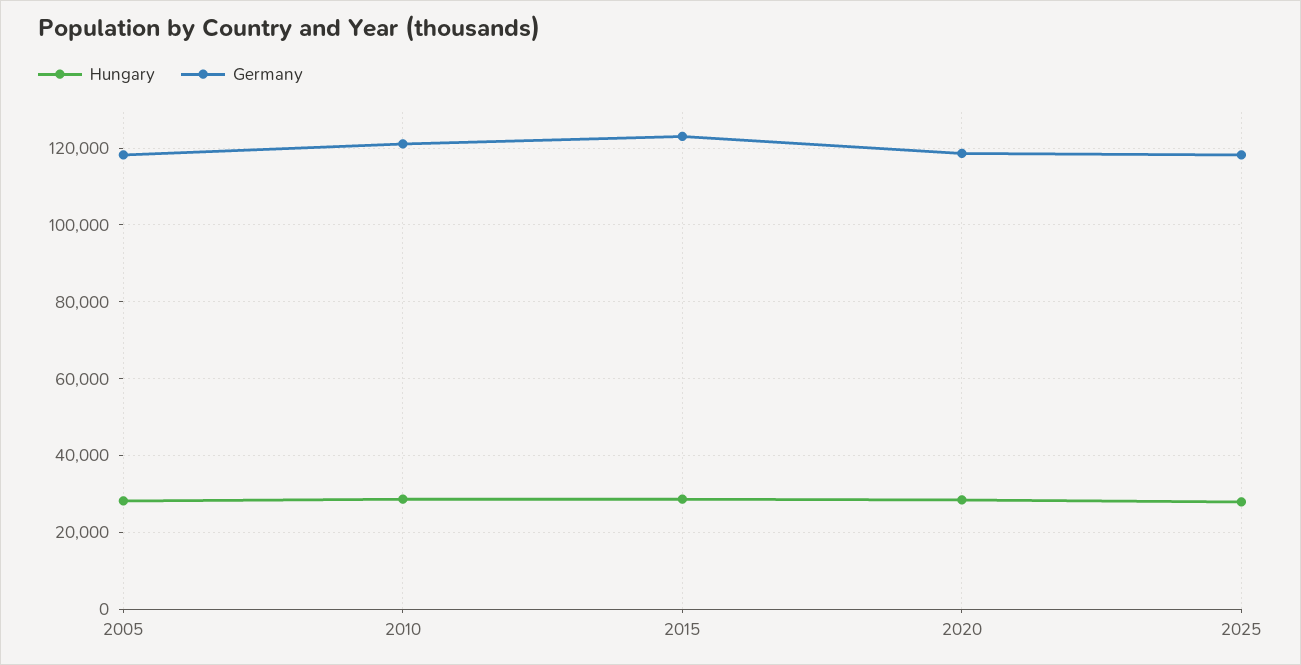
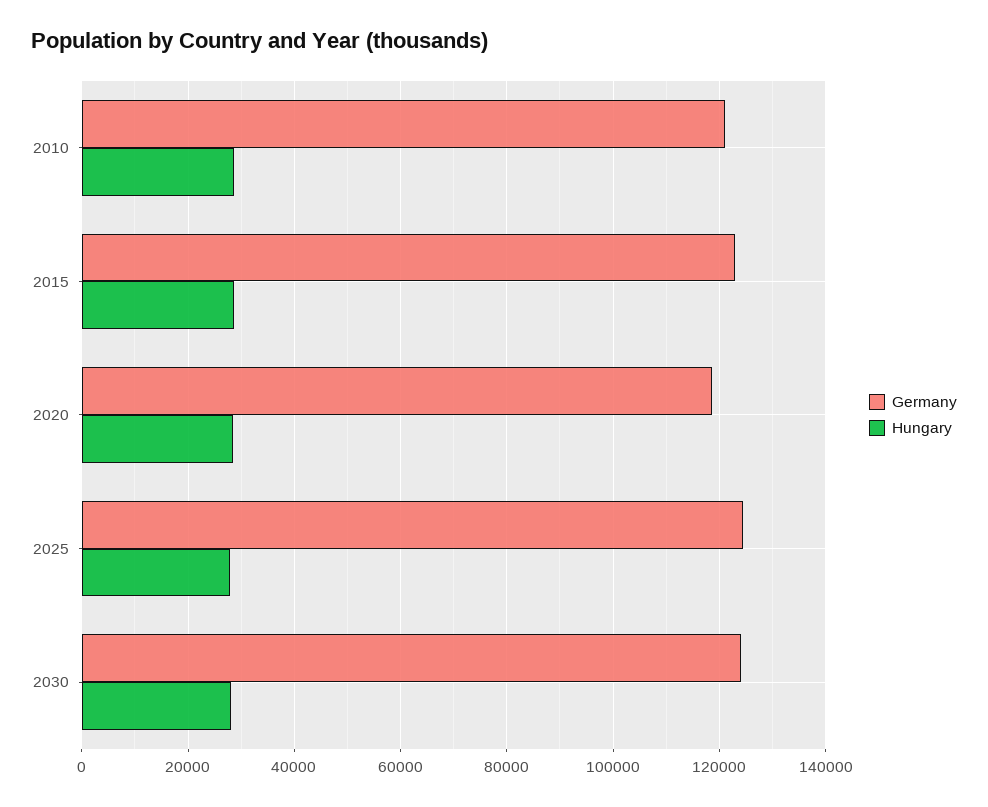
Hungary, 2005: 28000 -> none
Germany, 2005: 118000 -> none
Germany, 2025: 118000 -> 124000
Germany, 2030: none -> 124000
Hungary, 2030: none -> 28000

